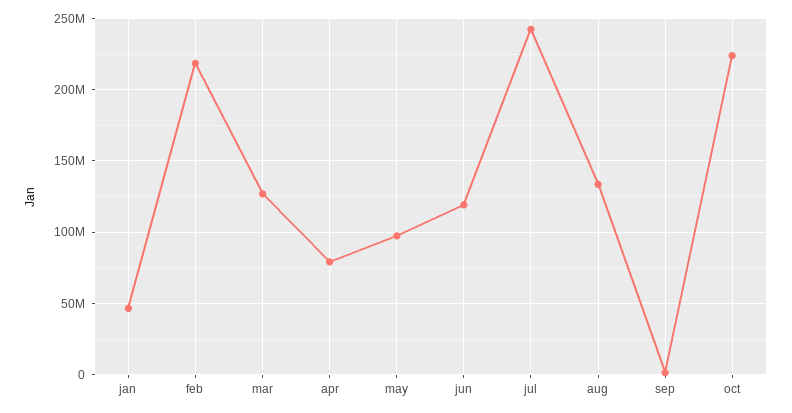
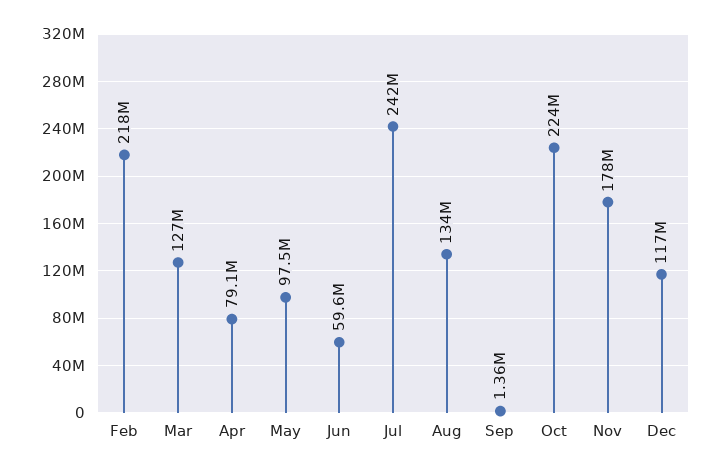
jan: 45000000 -> none
jun: 120000000 -> 59600000
Nov: none -> 178000000
Dec: none -> 117000000

